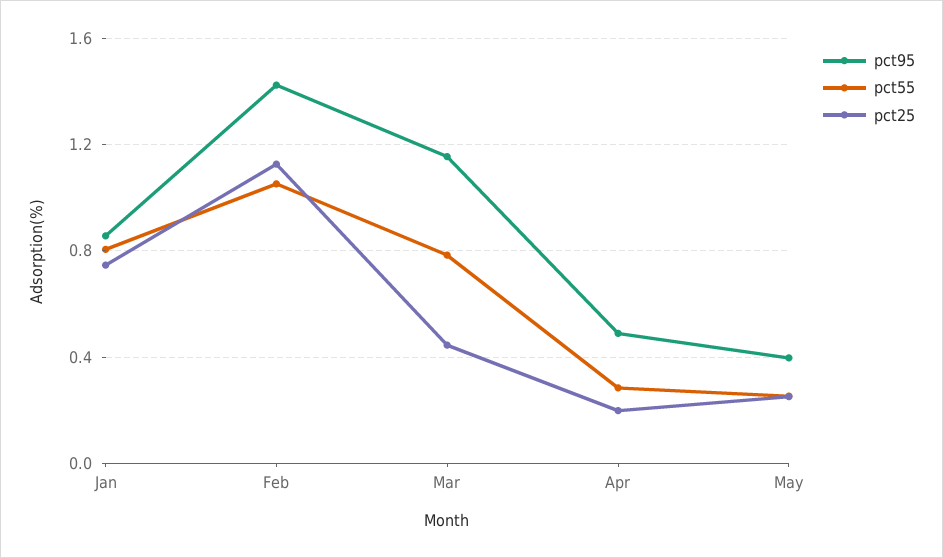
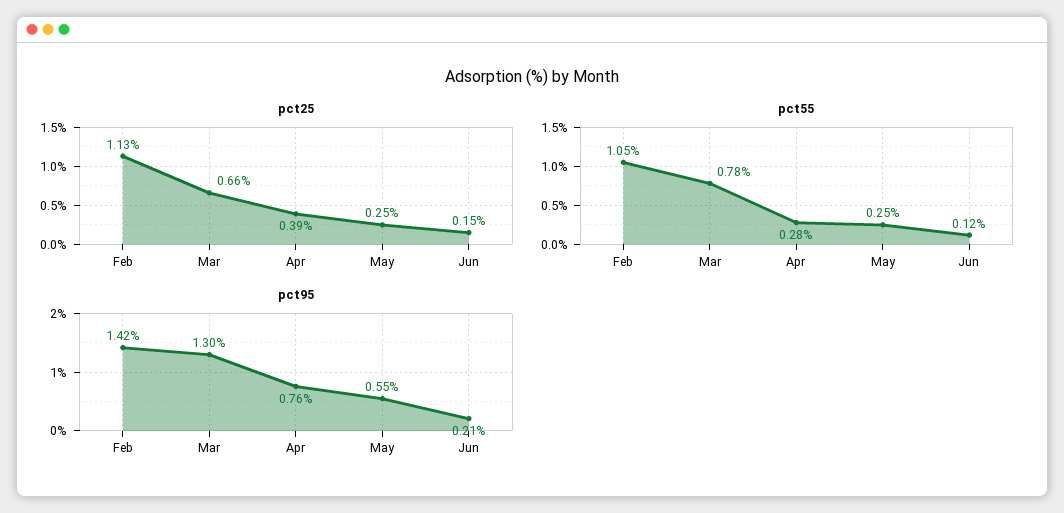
pct95, Jan: 0.85 -> none
pct55, Jan: 0.8 -> none
pct25, Jan: 0.75 -> none
pct95, Mar: 1.15 -> 1.3
pct25, Mar: 0.45 -> 0.66
pct95, Apr: 0.5 -> 0.76
pct25, Apr: 0.2 -> 0.39
pct95, May: 0.4 -> 0.55
pct25, Jun: none -> 0.15
pct55, Jun: none -> 0.12
pct95, Jun: none -> 0.21

